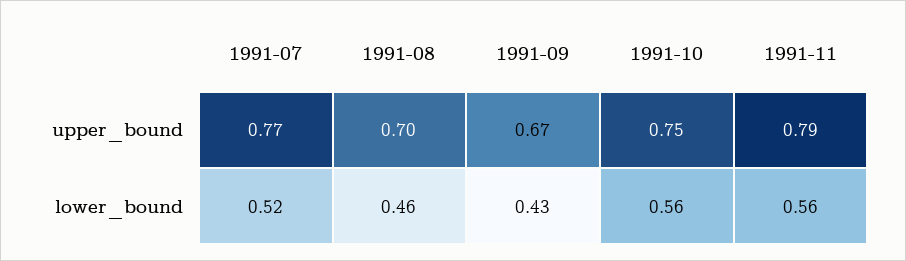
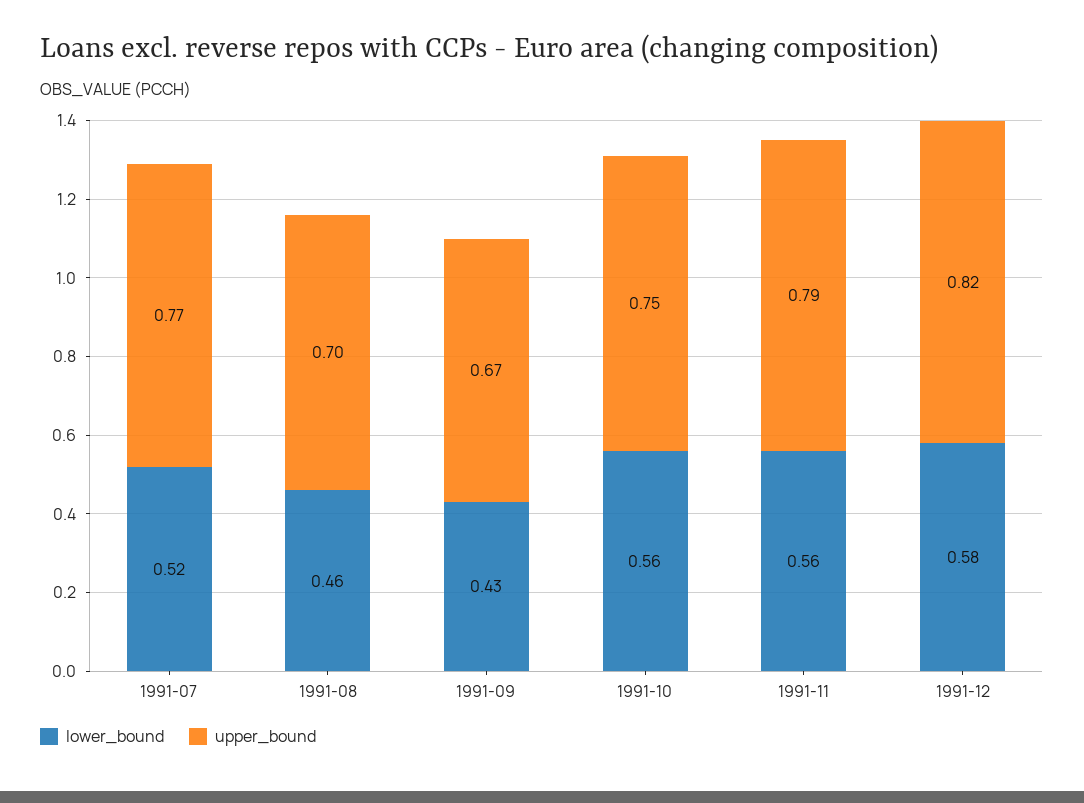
lower_bound, 1991-12: none -> 0.58
upper_bound, 1991-12: none -> 0.82

